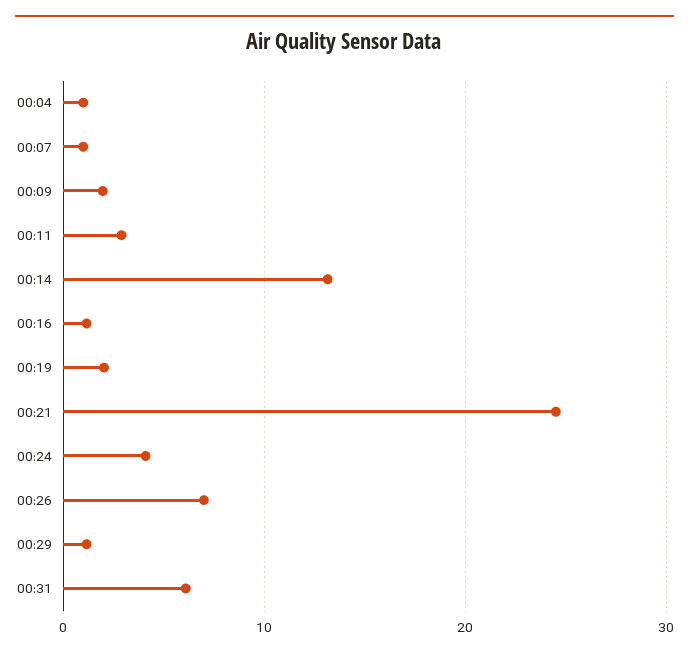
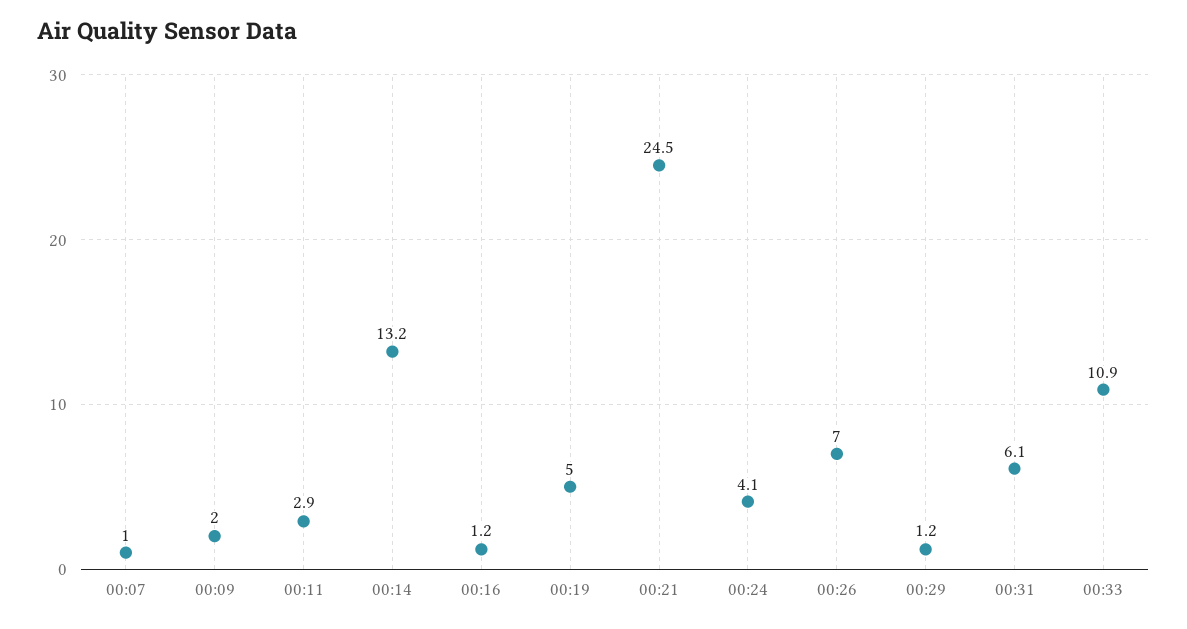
00:04: 1 -> none
00:19: 2 -> 5
00:33: none -> 10.9

